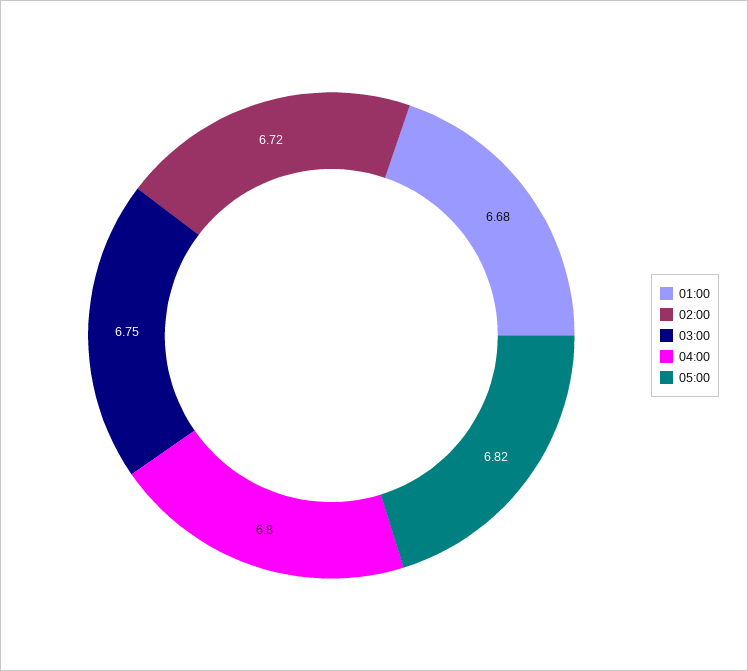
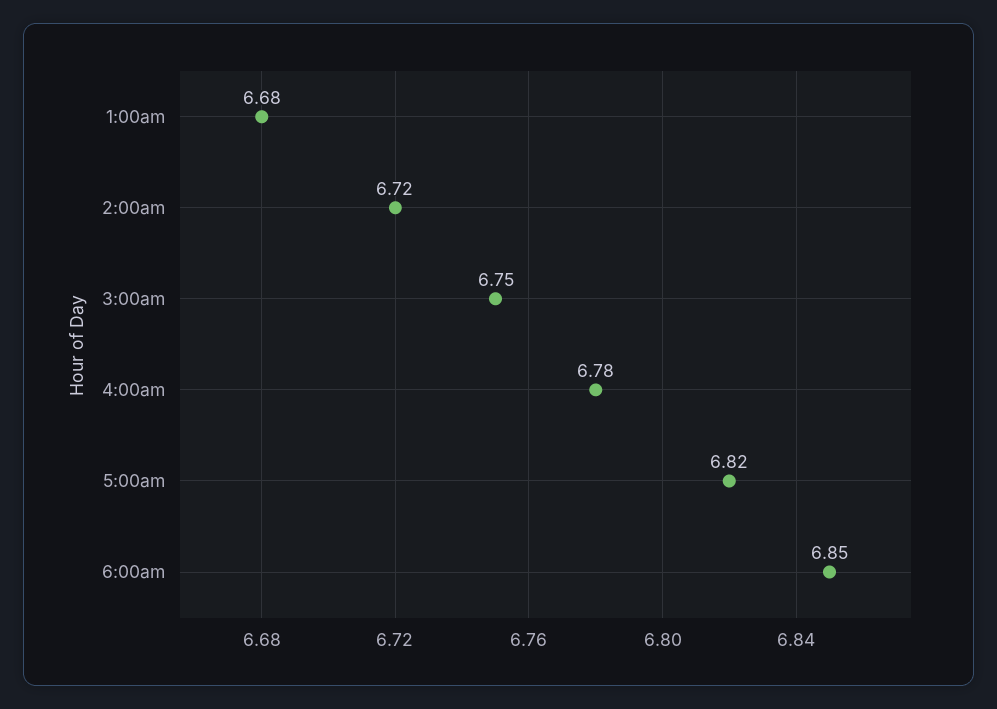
04:00: 6.8 -> 6.78
6:00am: none -> 6.85

